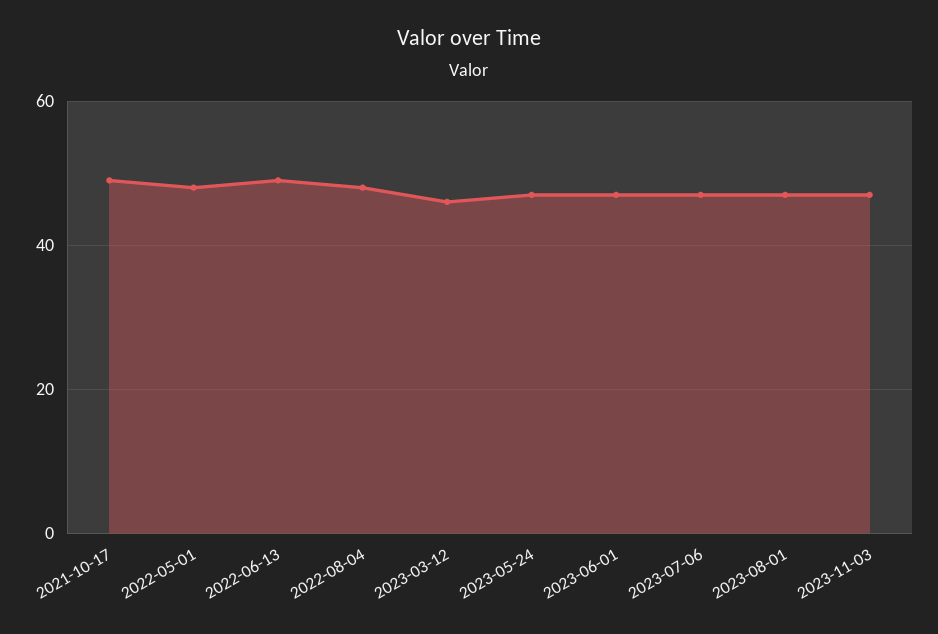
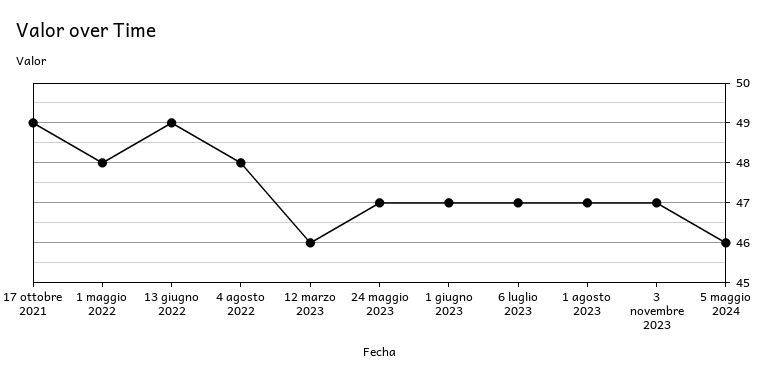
5 maggio 2024: none -> 46

